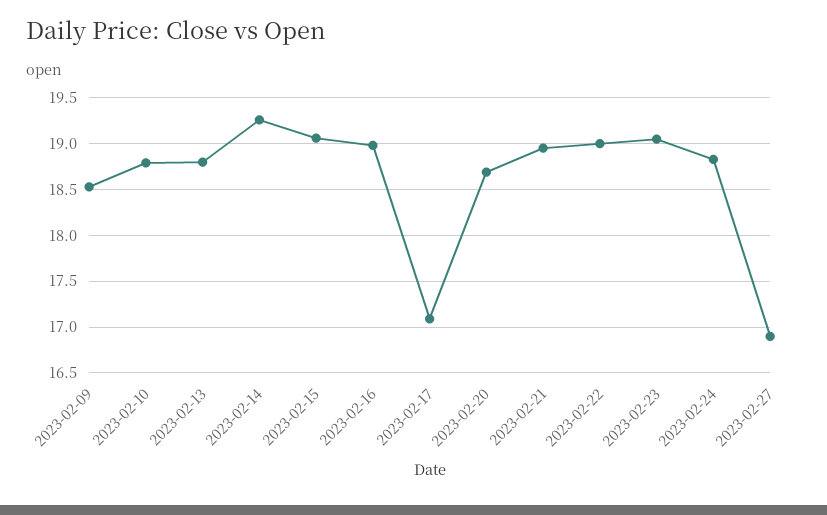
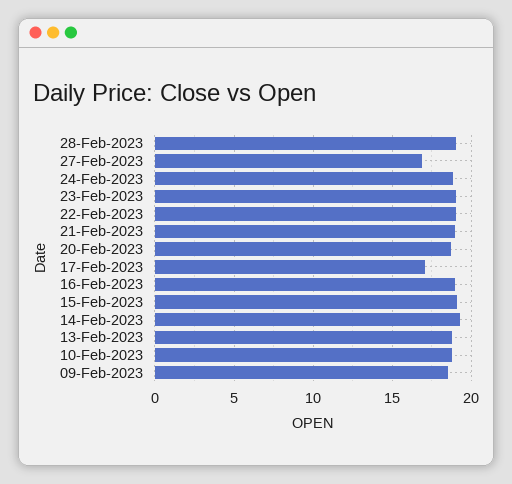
28-Feb-2023: none -> 19

